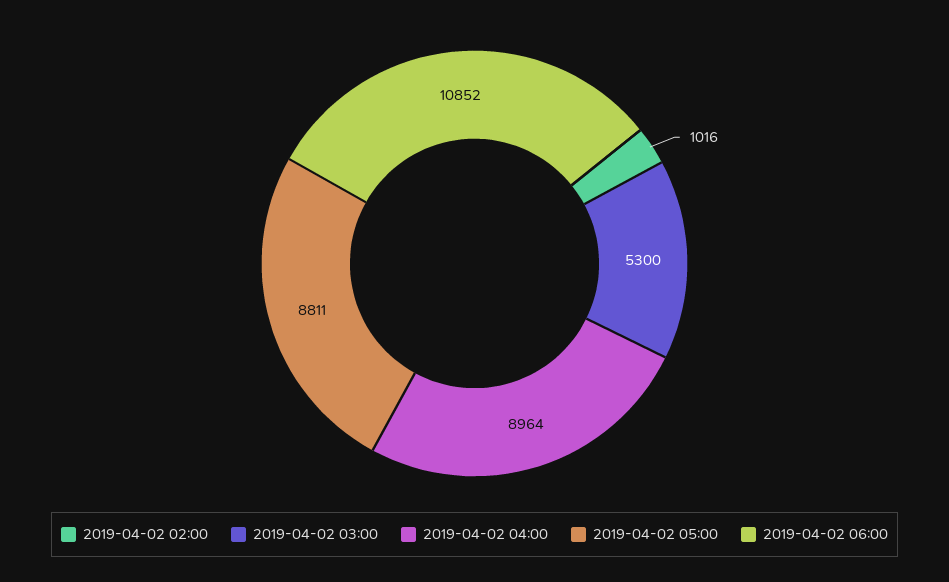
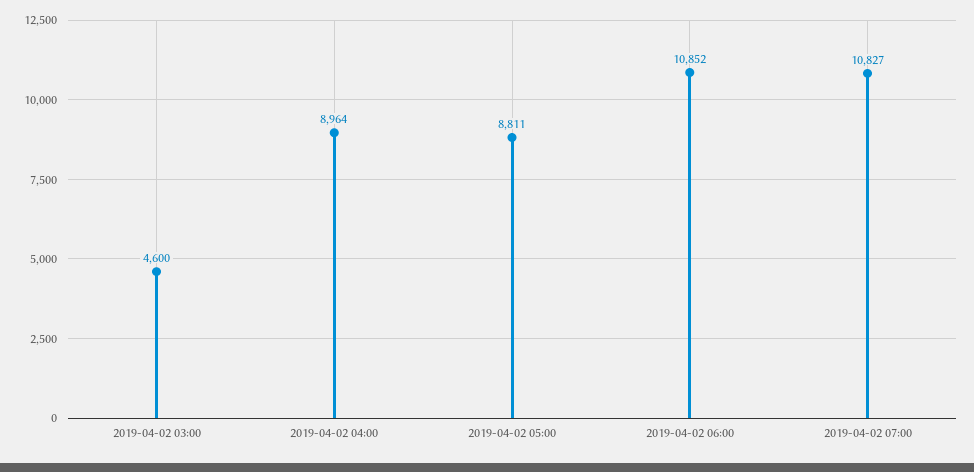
2019-04-02 02:00: 1016 -> none
2019-04-02 03:00: 5300 -> 4600
2019-04-02 07:00: none -> 10827

